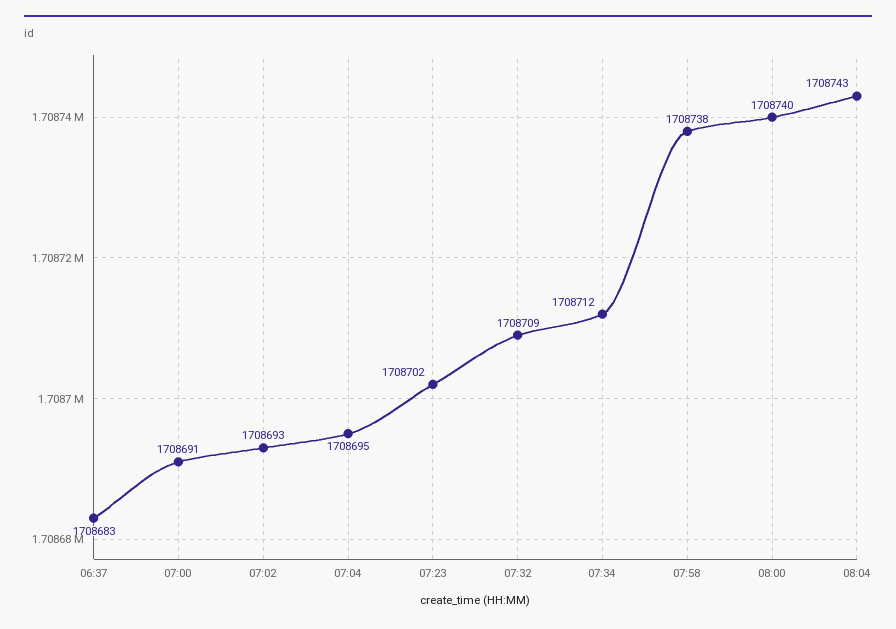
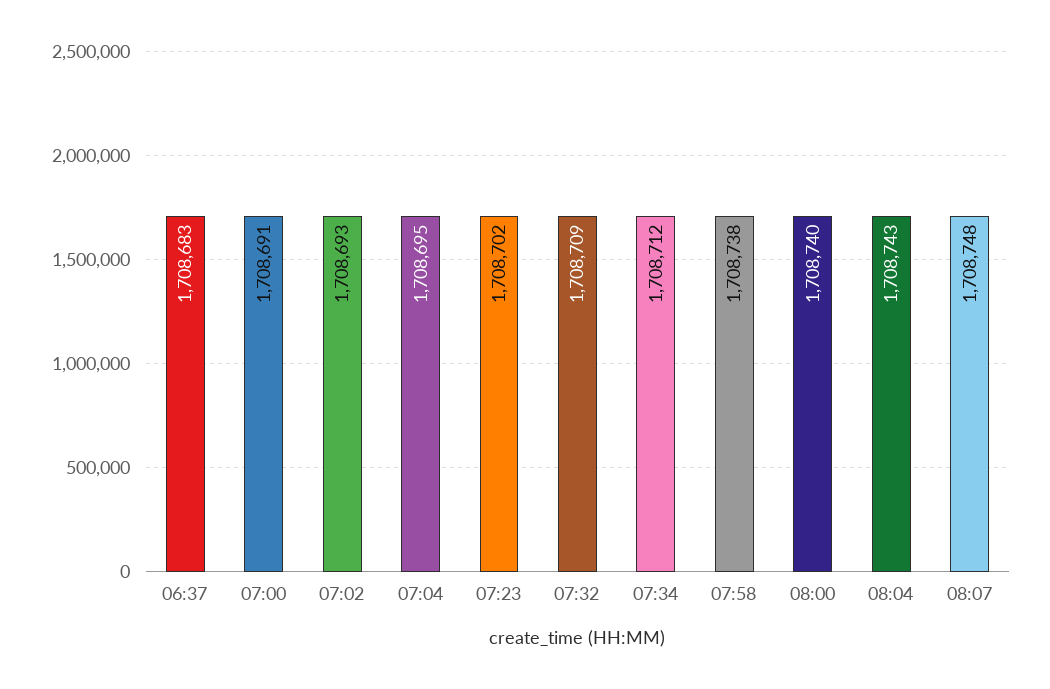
08:07: none -> 1708748

